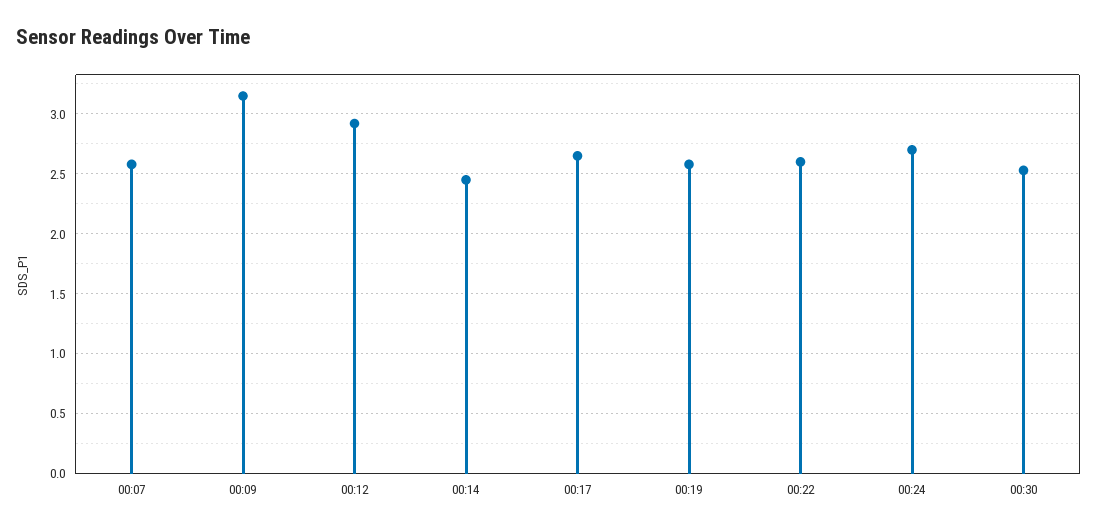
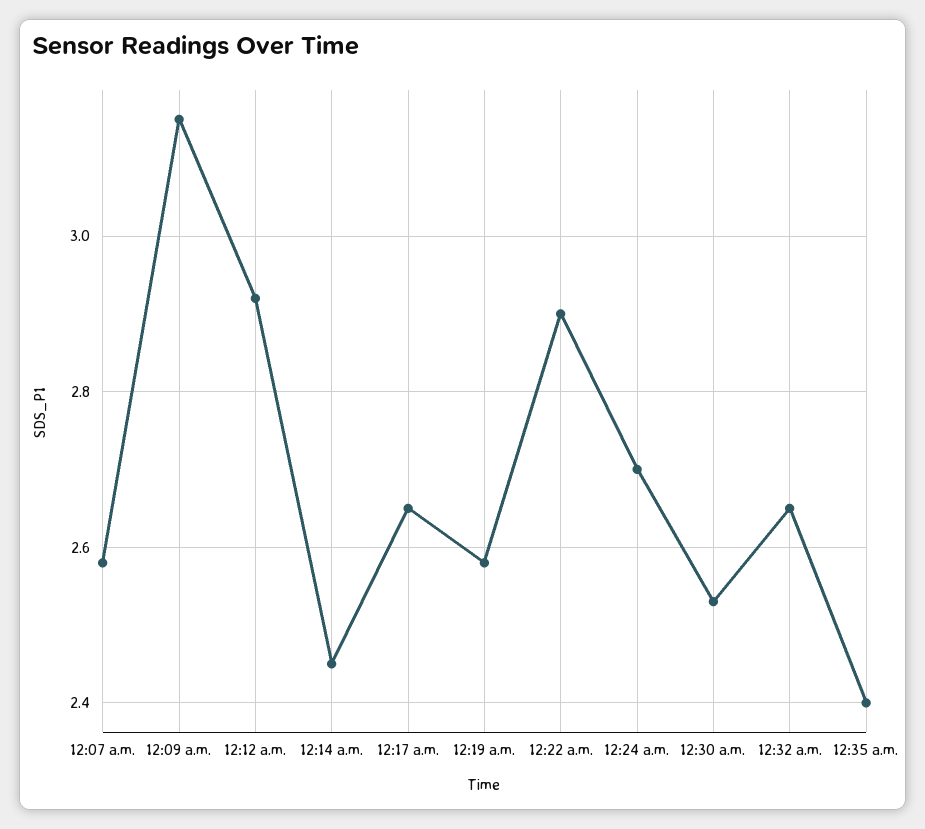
00:22: 2.6 -> 2.9
12:32 a.m.: none -> 2.65
12:35 a.m.: none -> 2.4

